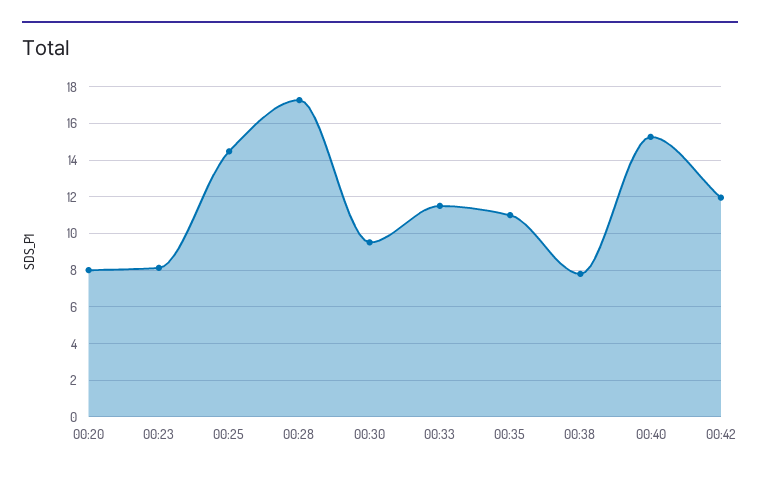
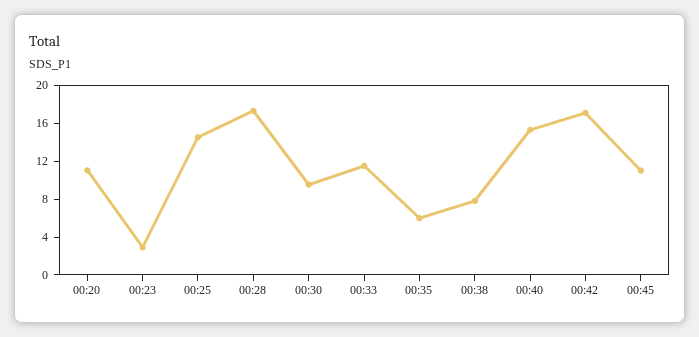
00:20: 8 -> 11
00:23: 8 -> 3
00:35: 11 -> 6
00:42: 12 -> 17
00:45: none -> 11

